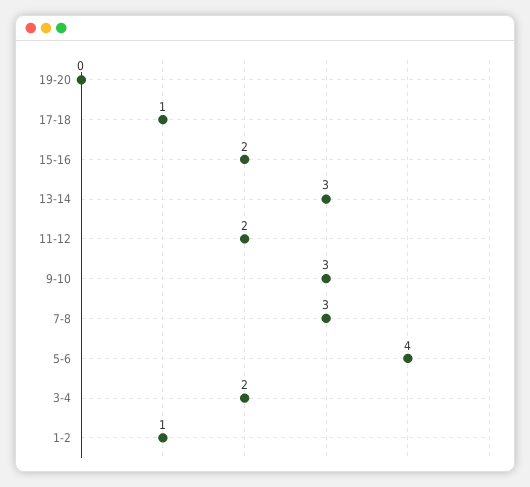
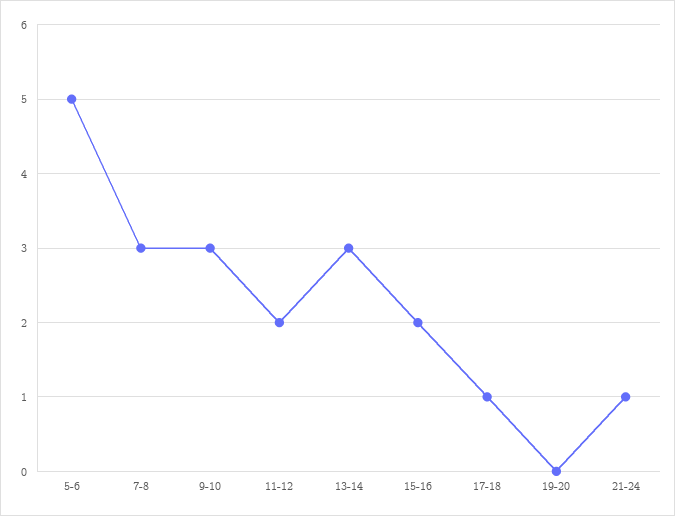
5-6: 4 -> 5
3-4: 2 -> none
1-2: 1 -> none
21-24: none -> 1

